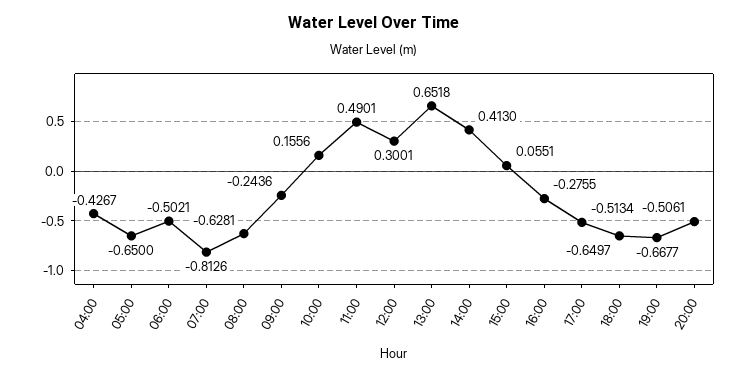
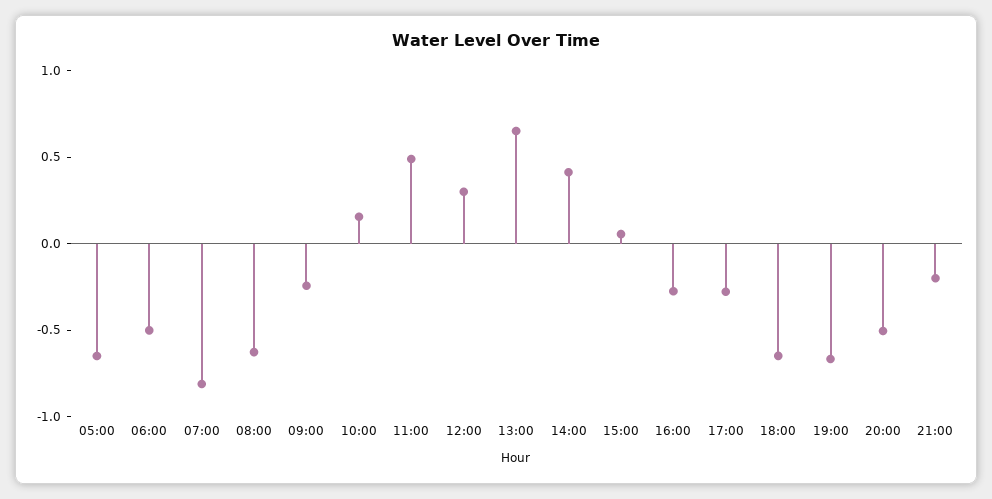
04:00: -0.4267 -> none
17:00: -0.5134 -> -0.3
21:00: none -> -0.2

